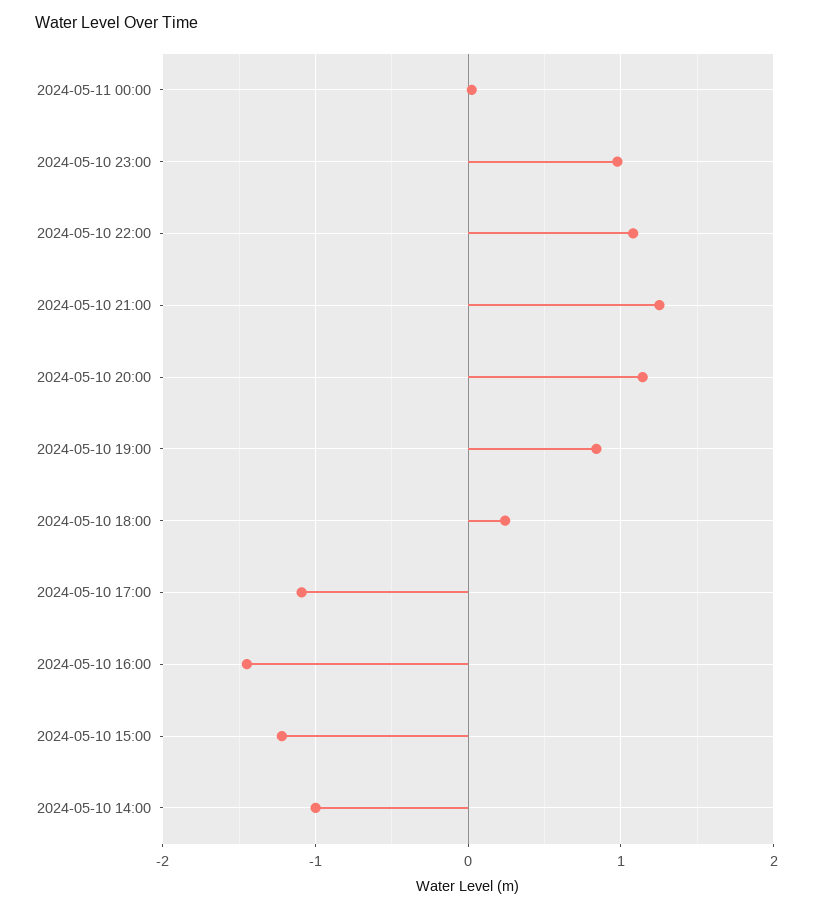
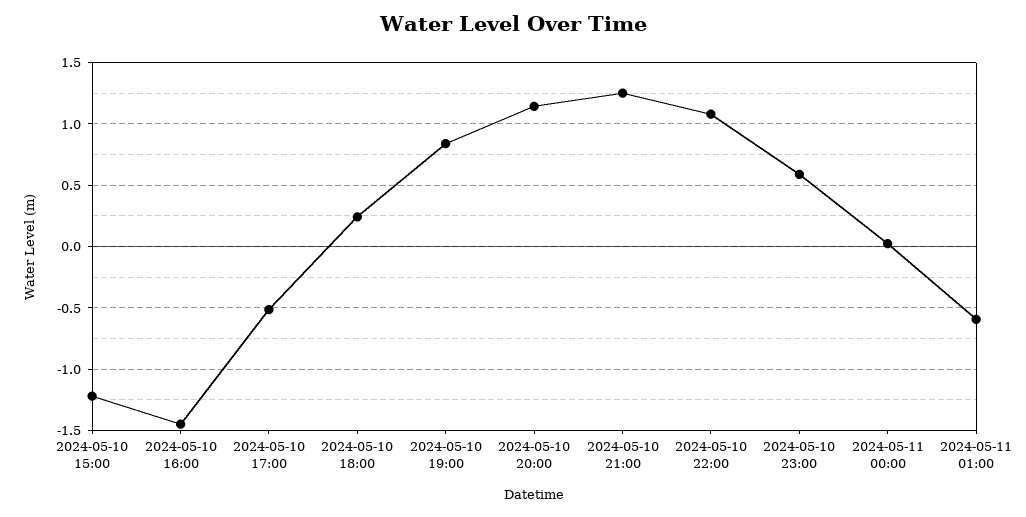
2024-05-10 23:00: 1 -> 0.6
2024-05-10 17:00: -1.1 -> -0.5
2024-05-10 14:00: -1 -> none
2024-05-11 01:00: none -> -0.6

